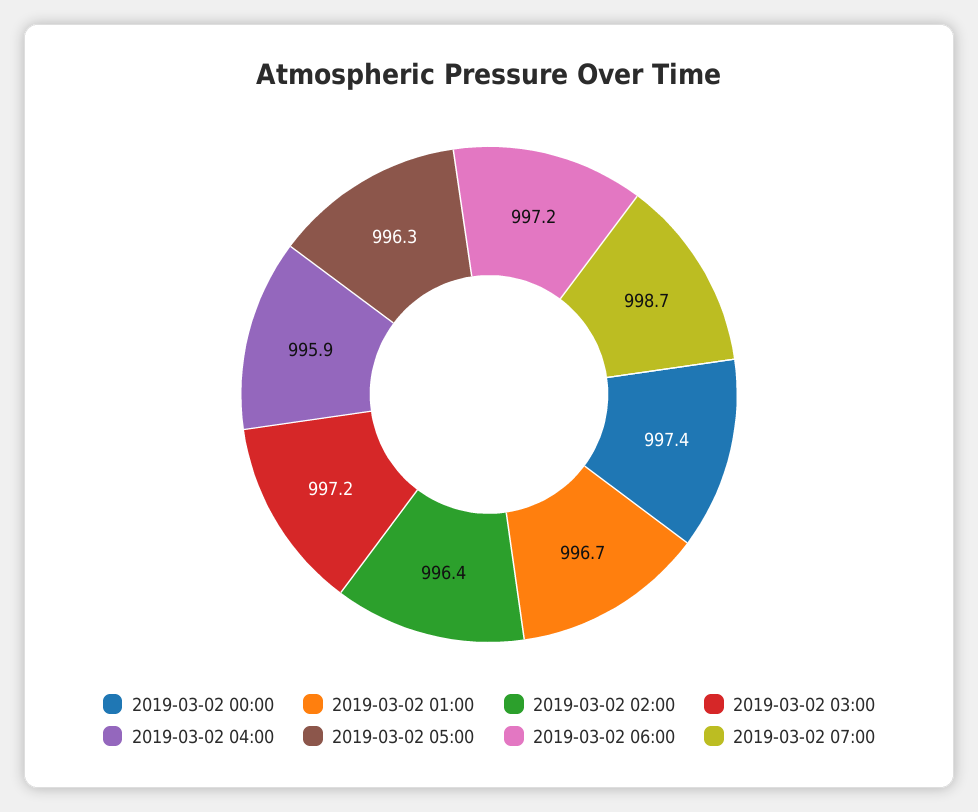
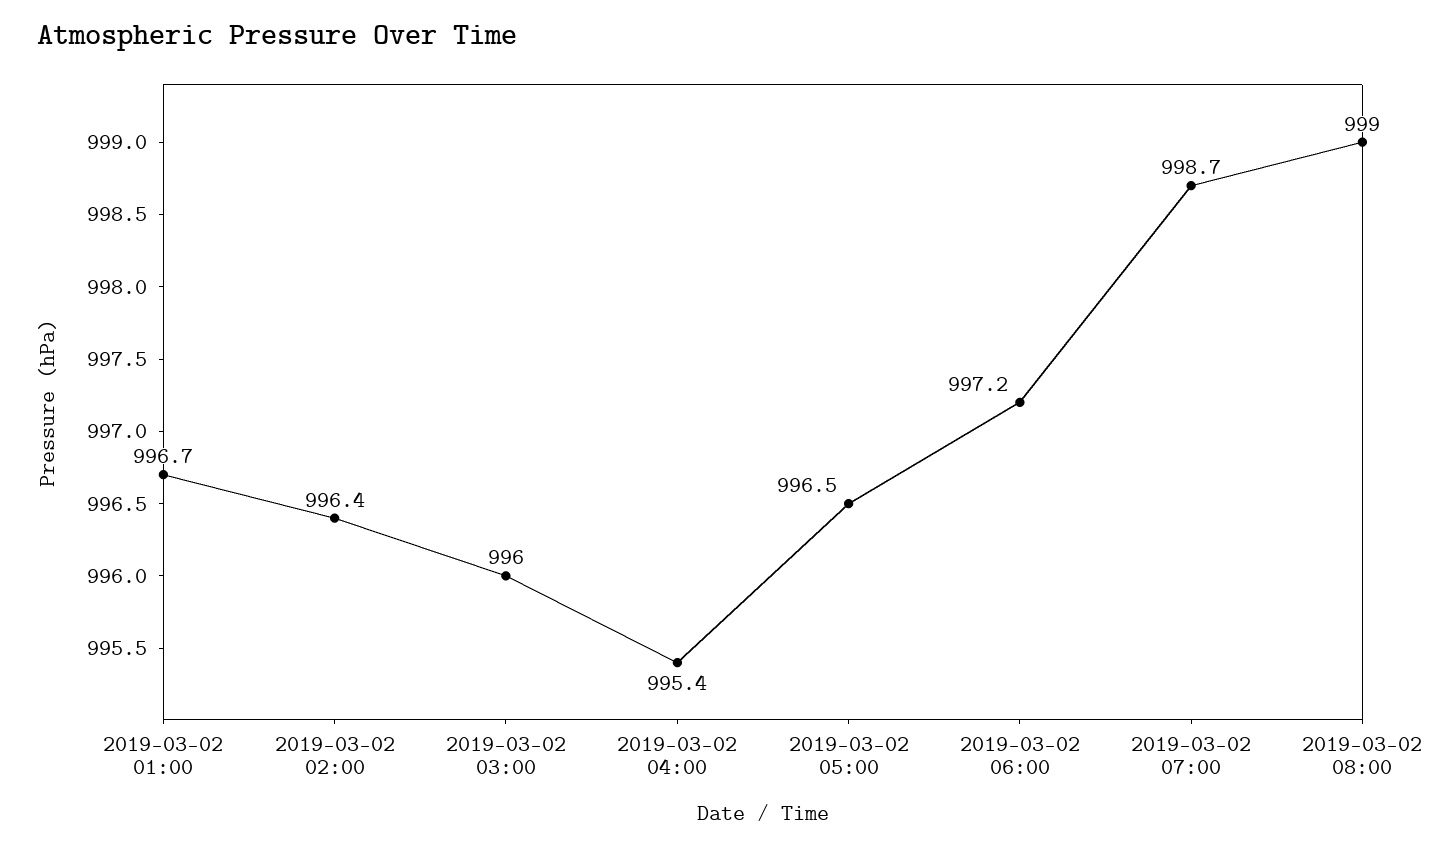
2019-03-02 00:00: 997.4 -> none
2019-03-02 03:00: 997.2 -> 996
2019-03-02 04:00: 995.9 -> 995.4
2019-03-02 05:00: 996.3 -> 996.5
2019-03-02 08:00: none -> 999

